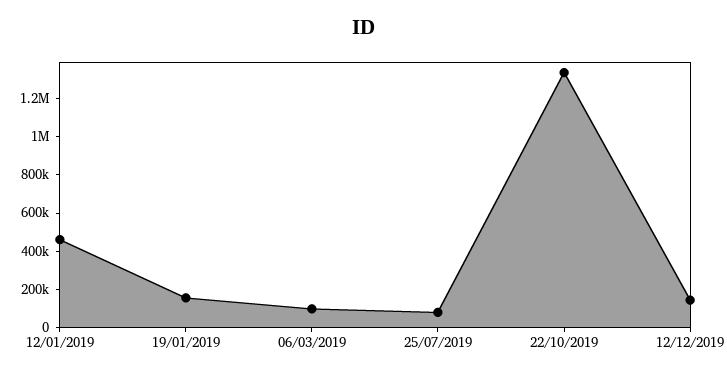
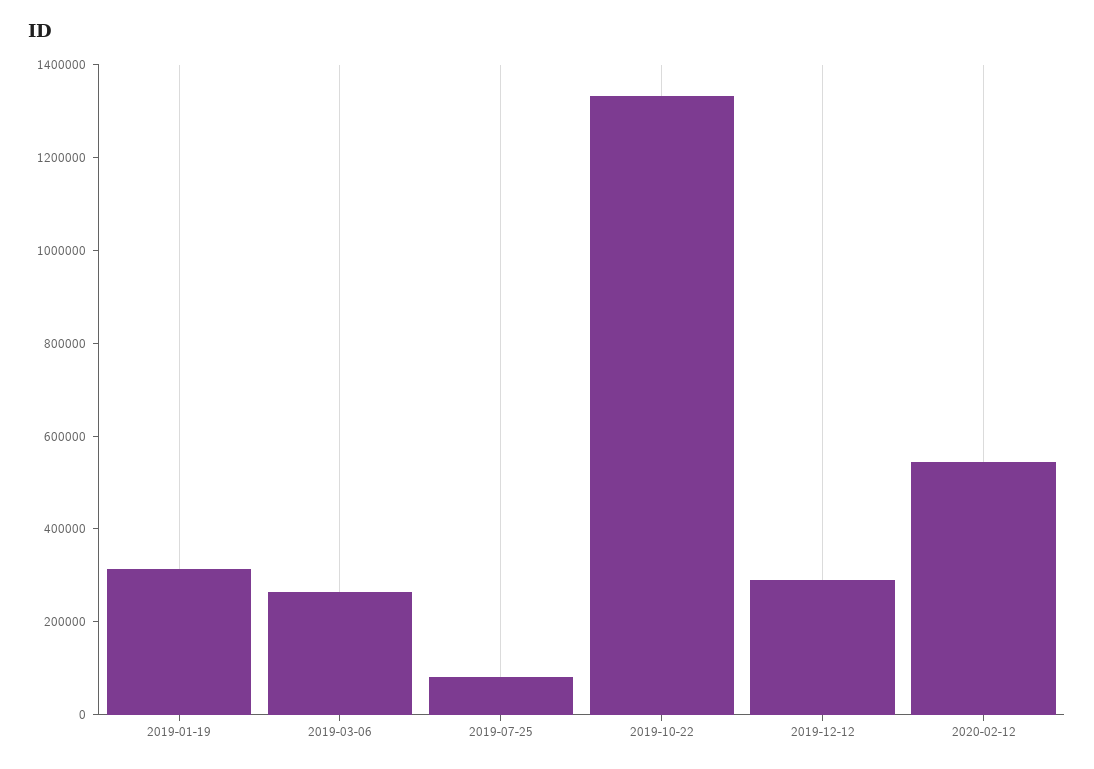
12/01/2019: 450000 -> none
19/01/2019: 150000 -> 300000
06/03/2019: 100000 -> 250000
12/12/2019: 150000 -> 300000
2020-02-12: none -> 550000

